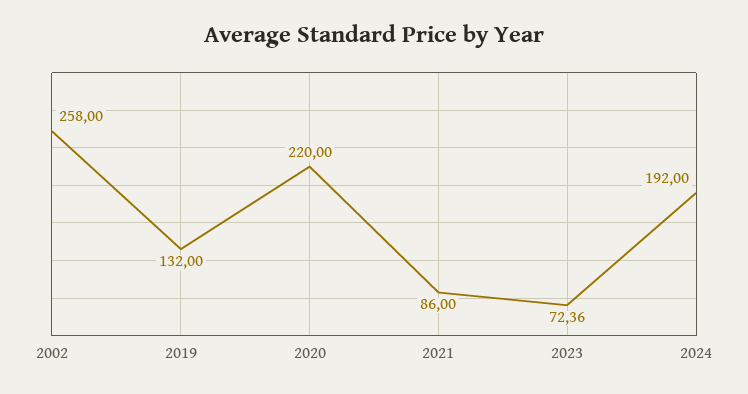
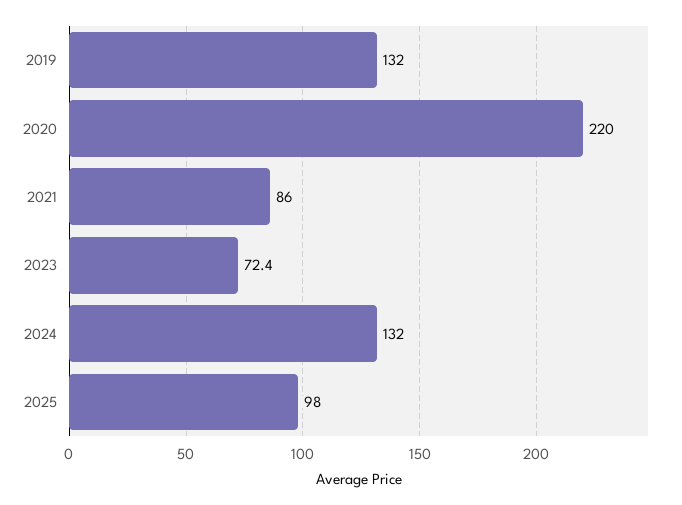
2002: 258 -> none
2024: 192 -> 132
2025: none -> 98

